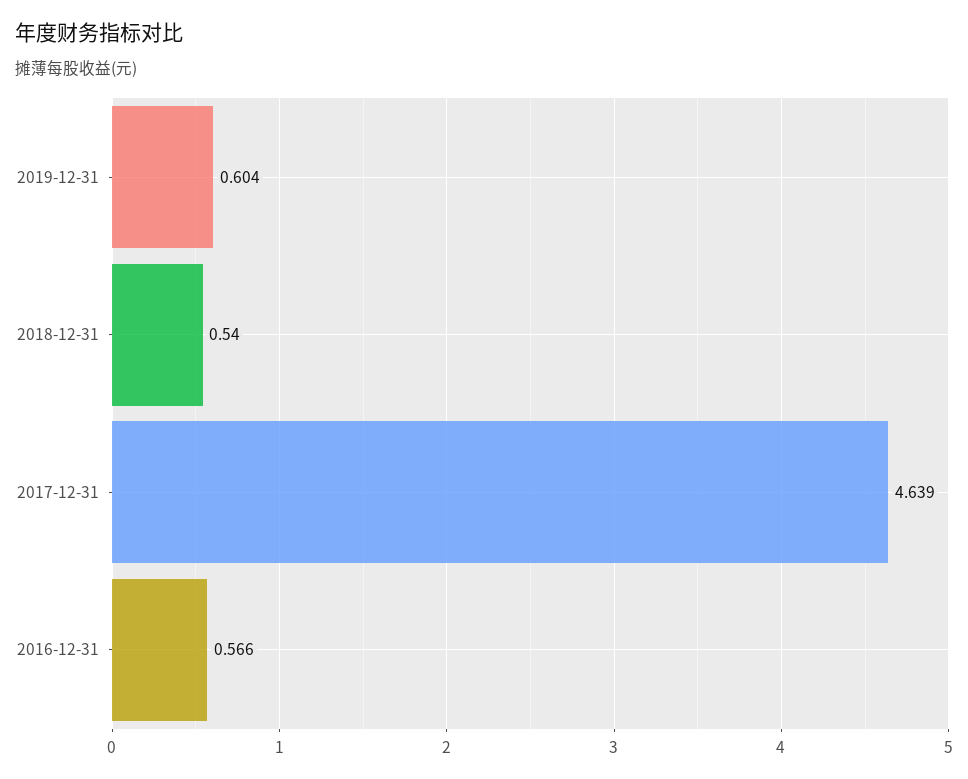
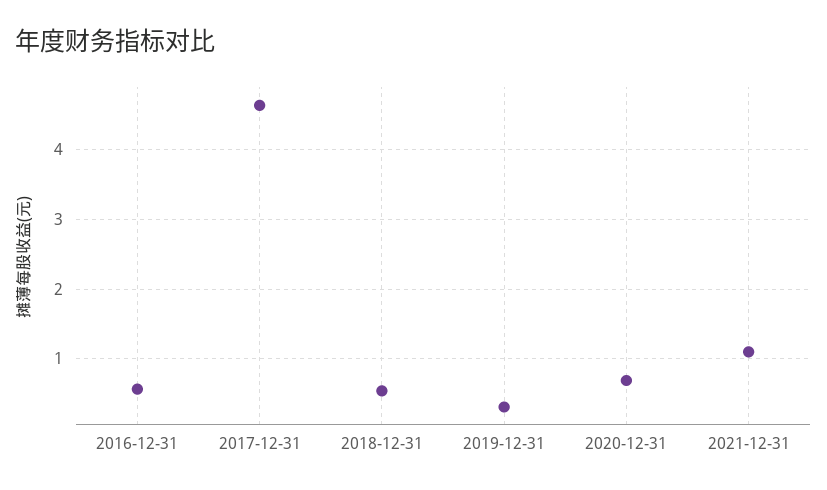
2019-12-31: 0.604 -> 0.3
2020-12-31: none -> 0.7
2021-12-31: none -> 1.1

